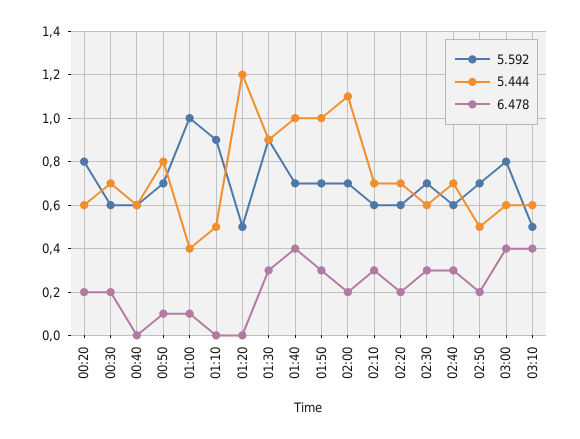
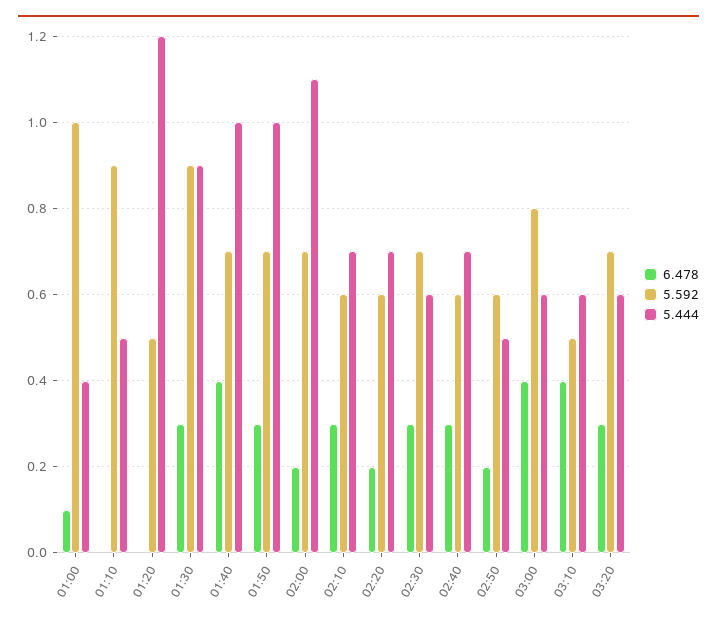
5.592, 00:20: 0.8 -> none
5.444, 00:20: 0.6 -> none
6.478, 00:20: 0.2 -> none
5.592, 00:30: 0.6 -> none
5.444, 00:30: 0.7 -> none
6.478, 00:30: 0.2 -> none
5.592, 00:40: 0.6 -> none
5.444, 00:40: 0.6 -> none
6.478, 00:40: 0 -> none
5.592, 00:50: 0.7 -> none
5.444, 00:50: 0.8 -> none
6.478, 00:50: 0.1 -> none
5.592, 02:50: 0.7 -> 0.6
6.478, 03:20: none -> 0.3
5.592, 03:20: none -> 0.7
5.444, 03:20: none -> 0.6

